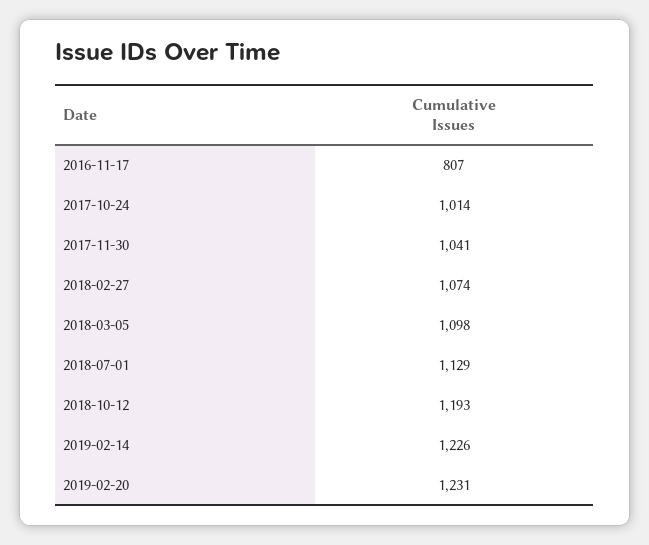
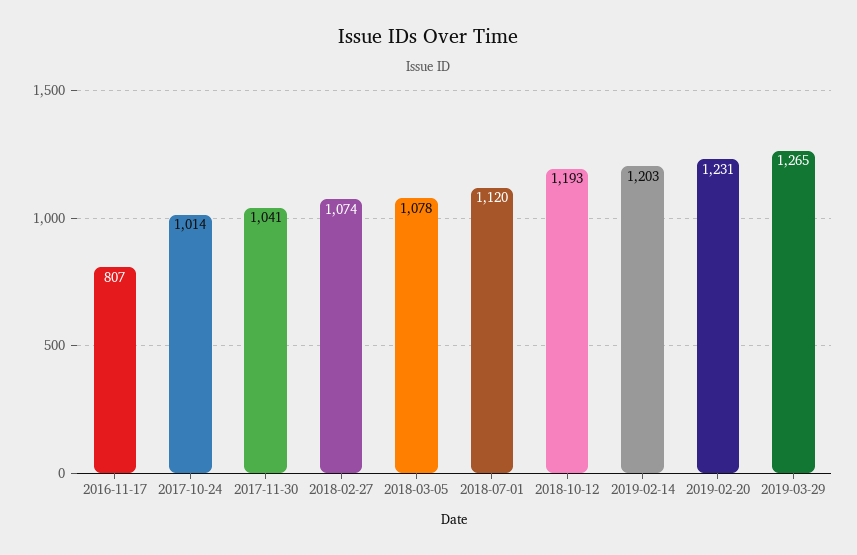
2018-03-05: 1098 -> 1078
2018-07-01: 1129 -> 1120
2019-02-14: 1226 -> 1203
2019-03-29: none -> 1265

